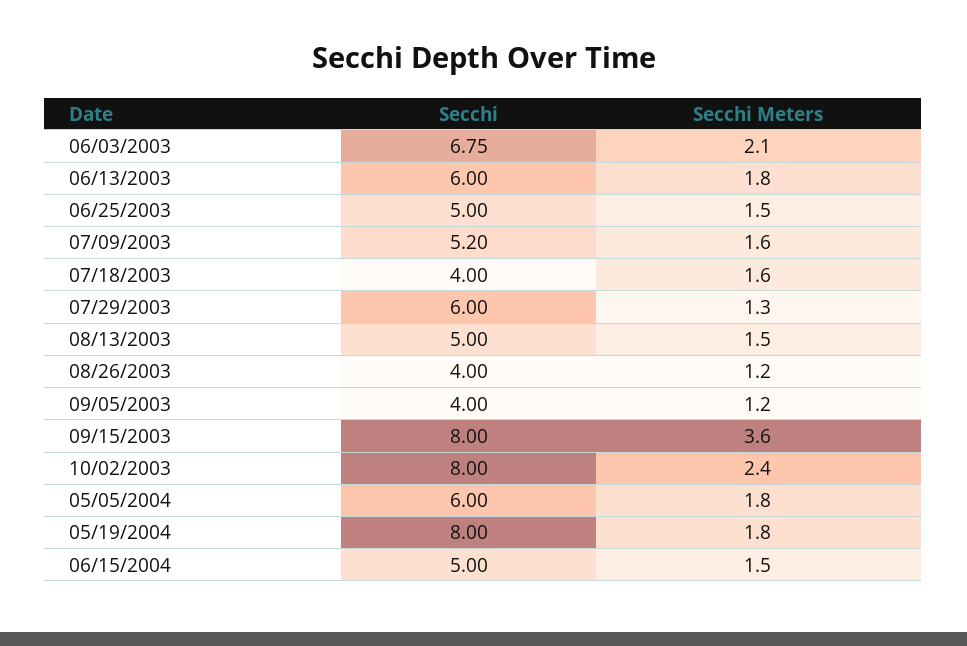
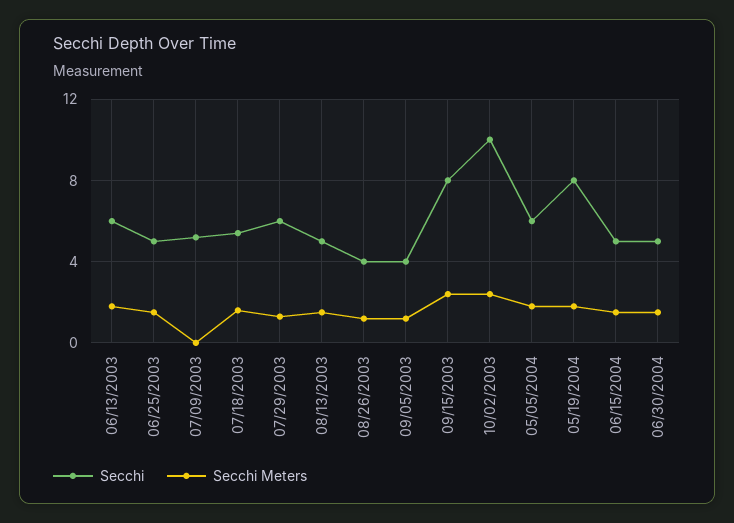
Secchi, 06/03/2003: 6.75 -> none
Secchi Meters, 06/03/2003: 2.1 -> none
Secchi Meters, 07/09/2003: 1.6 -> 0
Secchi, 07/18/2003: 4 -> 5.5
Secchi Meters, 09/15/2003: 3.6 -> 2.5
Secchi, 10/02/2003: 8 -> 10
Secchi, 06/30/2004: none -> 5
Secchi Meters, 06/30/2004: none -> 1.5

